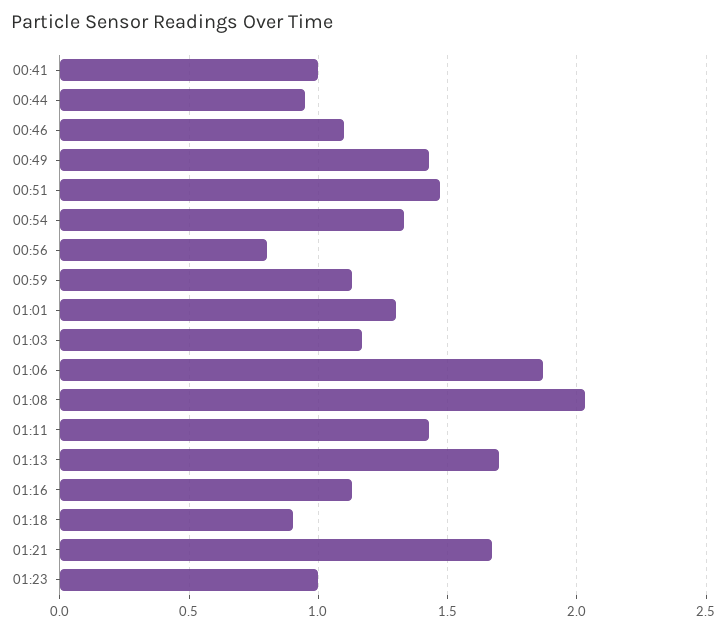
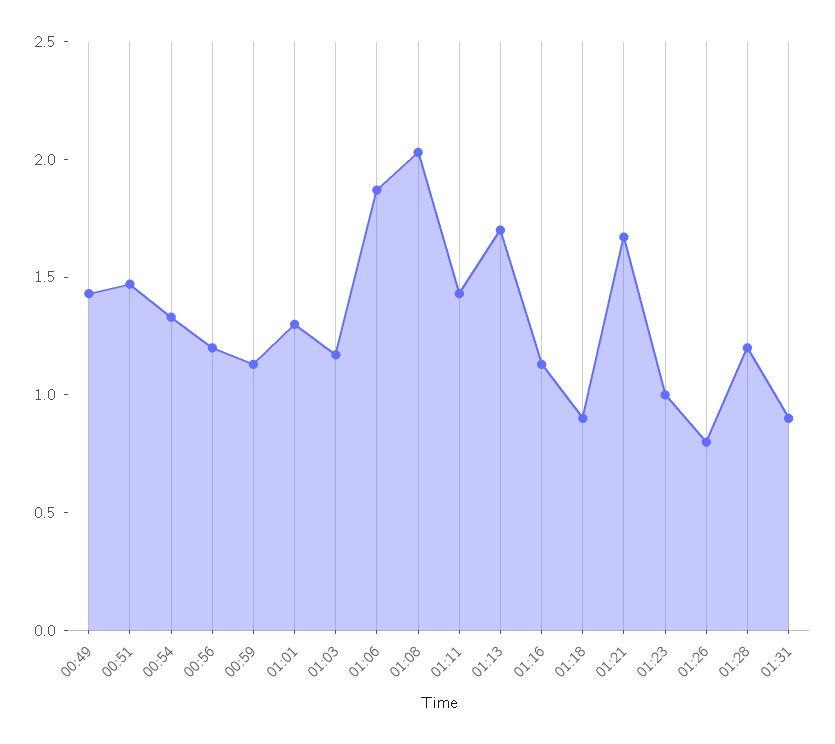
00:41: 1 -> none
00:44: 0.95 -> none
00:46: 1.1 -> none
00:56: 0.8 -> 1.2
01:26: none -> 0.8
01:28: none -> 1.2
01:31: none -> 0.9

